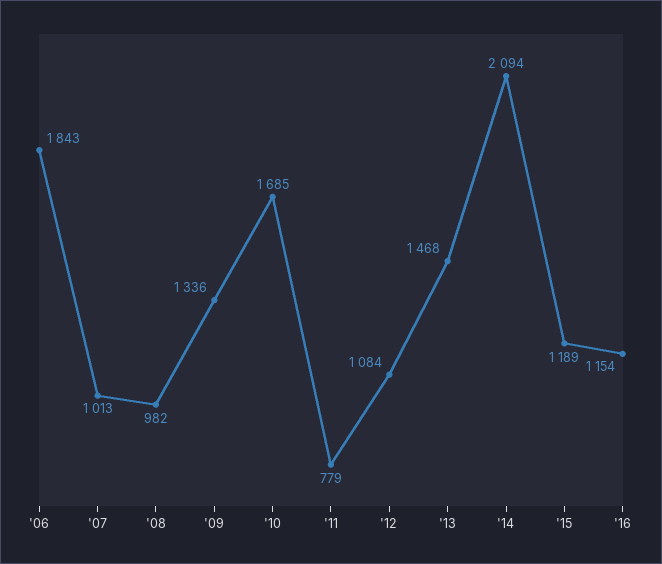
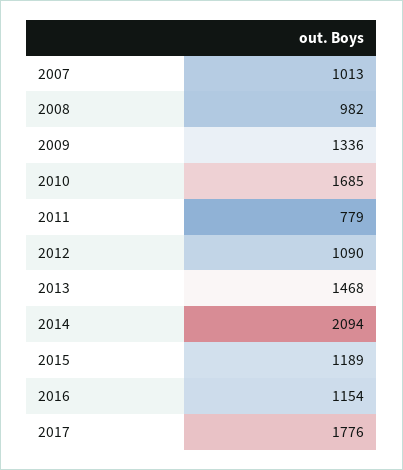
'06: 1843 -> none
'12: 1084 -> 1090
2017: none -> 1776

